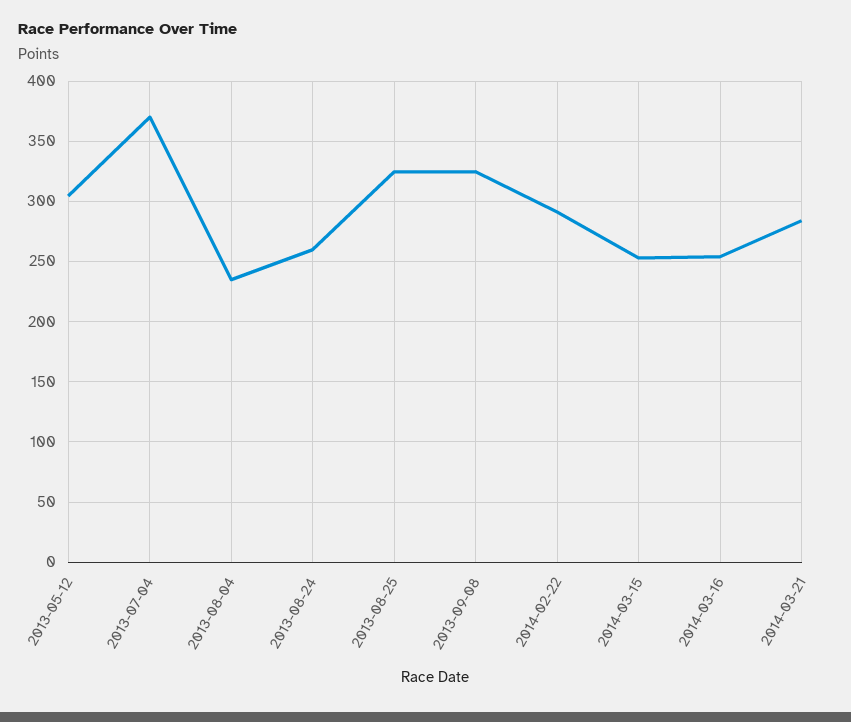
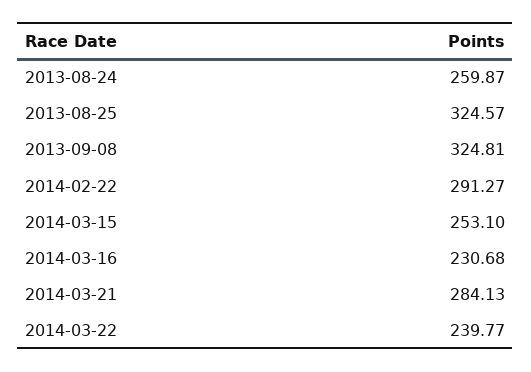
2013-05-12: 305 -> none
2013-07-04: 370 -> none
2013-08-04: 235 -> none
2014-03-16: 255 -> 230.68
2014-03-22: none -> 239.77

